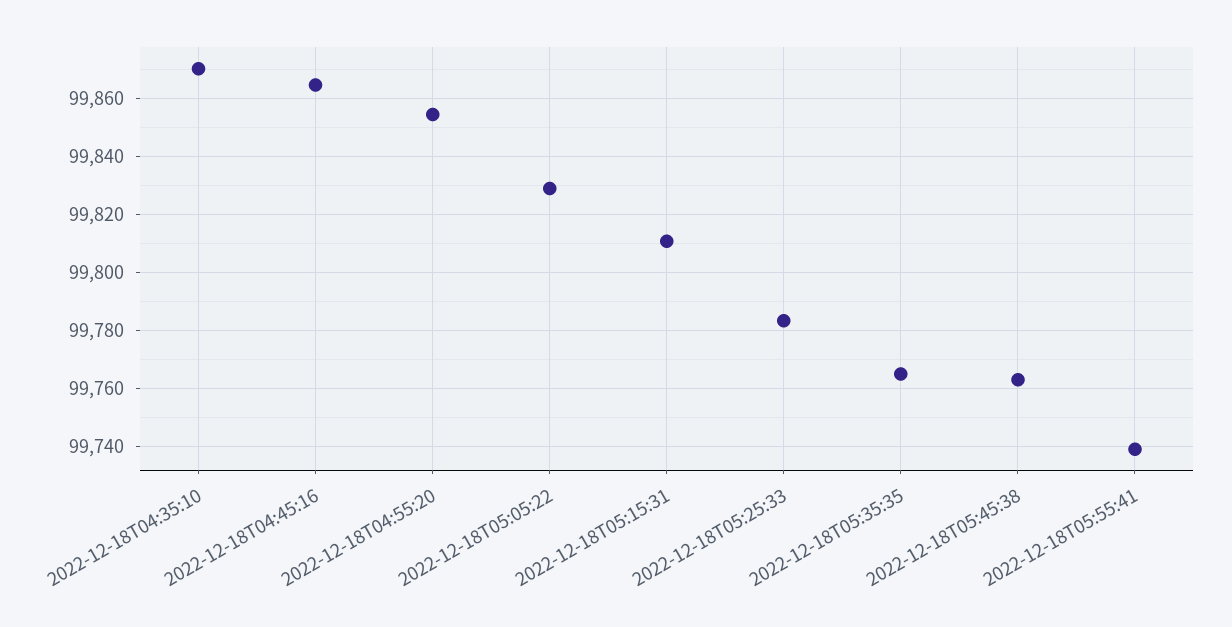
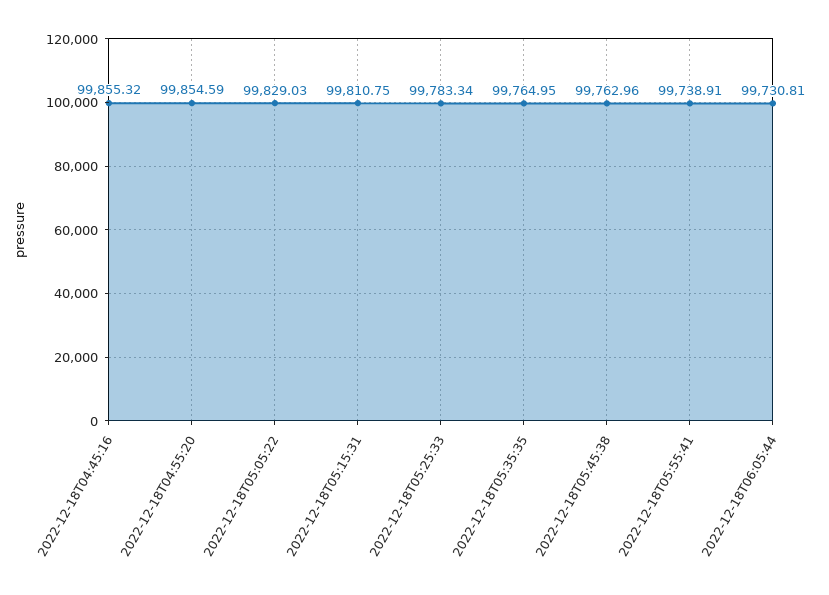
2022-12-18T04:35:10: 99870 -> none
2022-12-18T04:45:16: 99865 -> 99855.32
2022-12-18T06:05:44: none -> 99730.81

